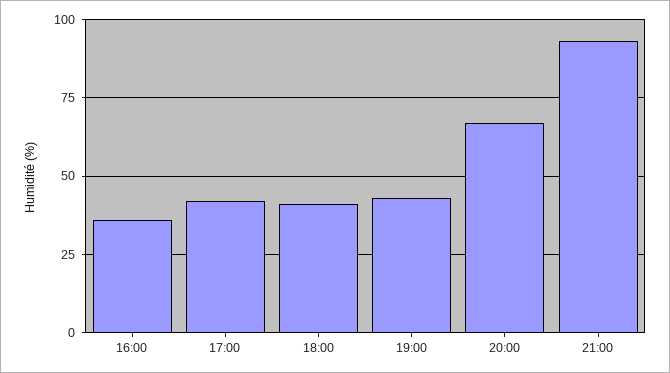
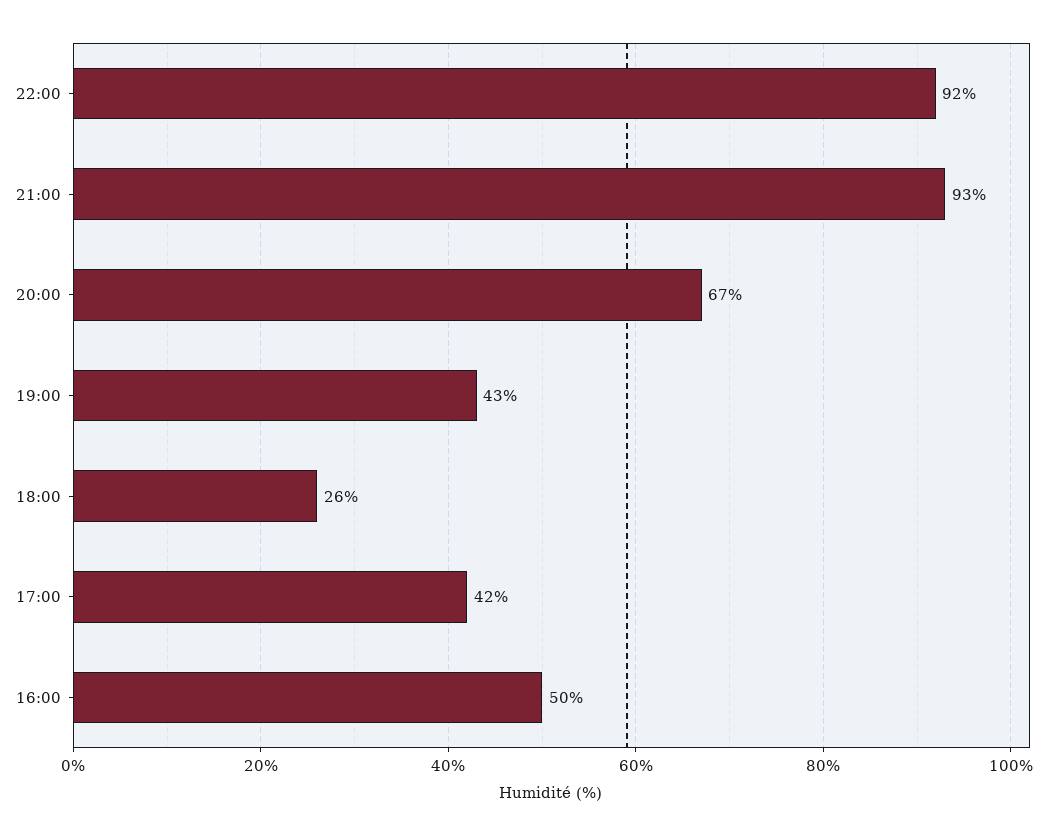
16:00: 35 -> 50
18:00: 40 -> 26
22:00: none -> 92

